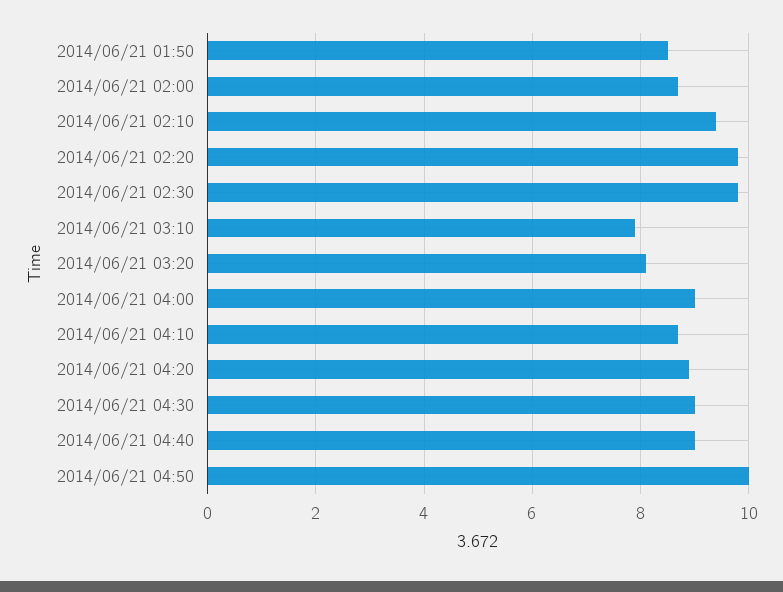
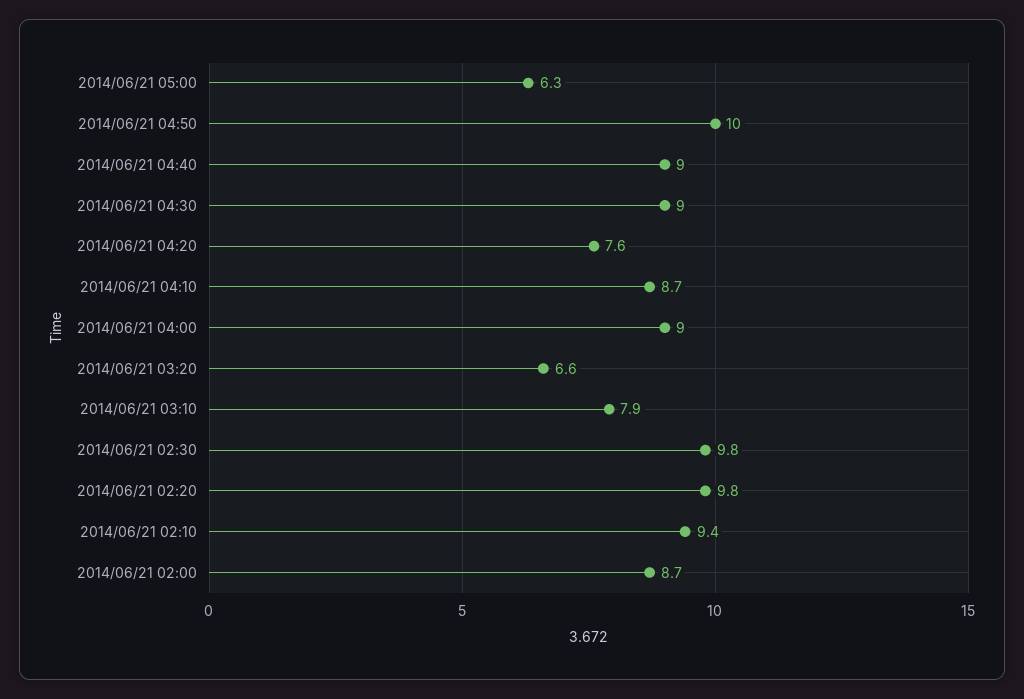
2014/06/21 01:50: 8.5 -> none
2014/06/21 03:20: 8 -> 6.6
2014/06/21 04:20: 9 -> 7.6
2014/06/21 05:00: none -> 6.3

